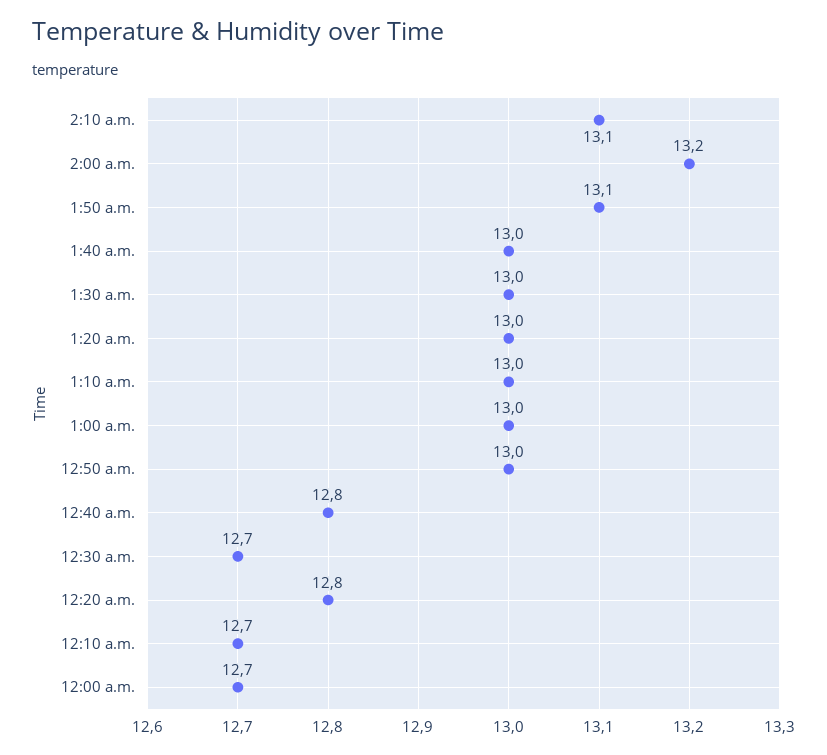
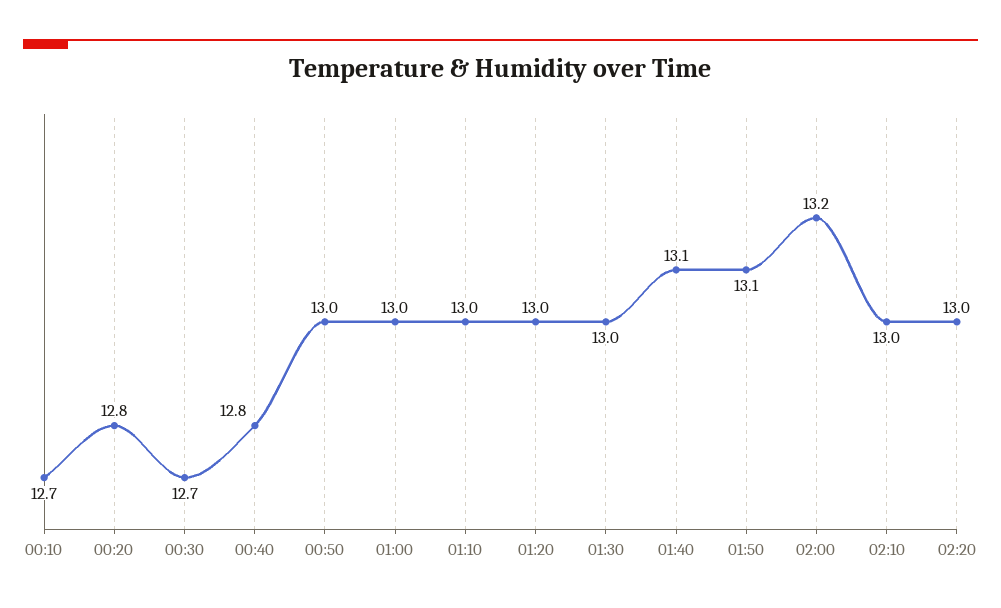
2:10 a.m.: 13.1 -> 13
1:40 a.m.: 13 -> 13.1
12:00 a.m.: 12.7 -> none
02:20: none -> 13

